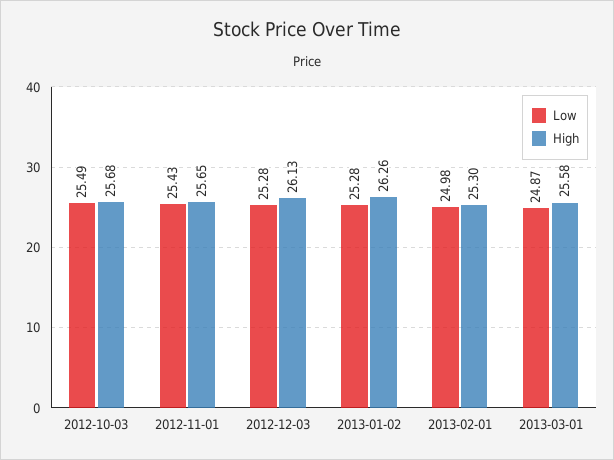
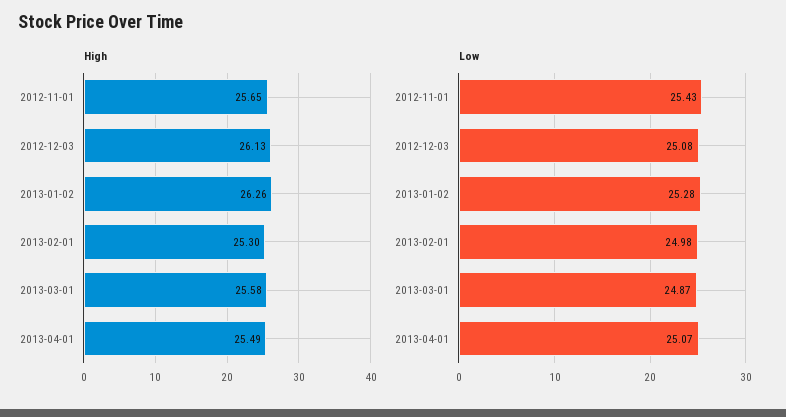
Low, 2012-10-03: 25.49 -> none
High, 2012-10-03: 25.68 -> none
Low, 2012-12-03: 25.28 -> 25.08
High, 2013-04-01: none -> 25.49
Low, 2013-04-01: none -> 25.07

